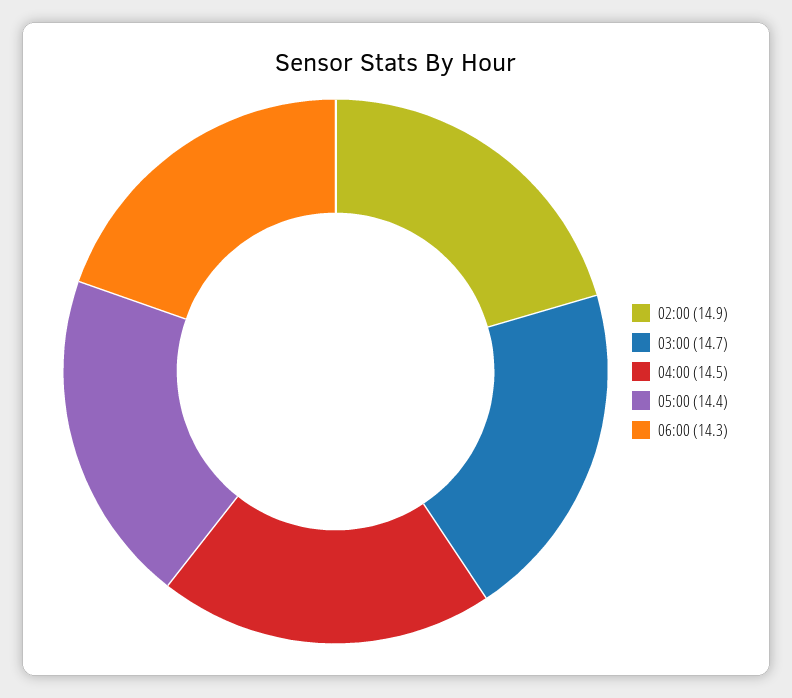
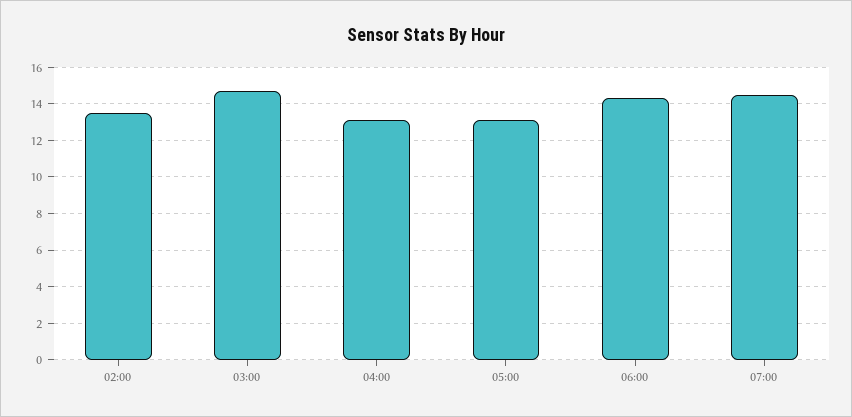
02:00: 14.9 -> 13.5
04:00: 14.5 -> 13
05:00: 14.4 -> 13
07:00: none -> 14.5

